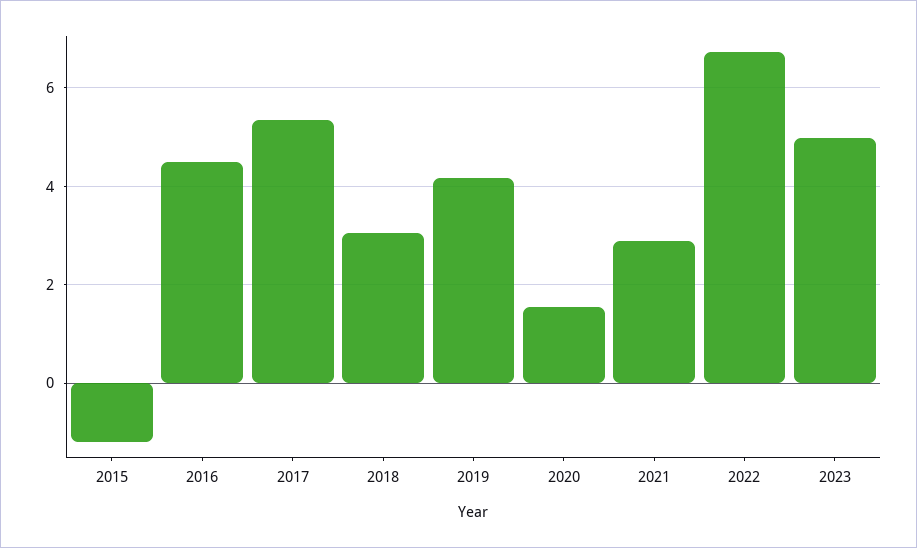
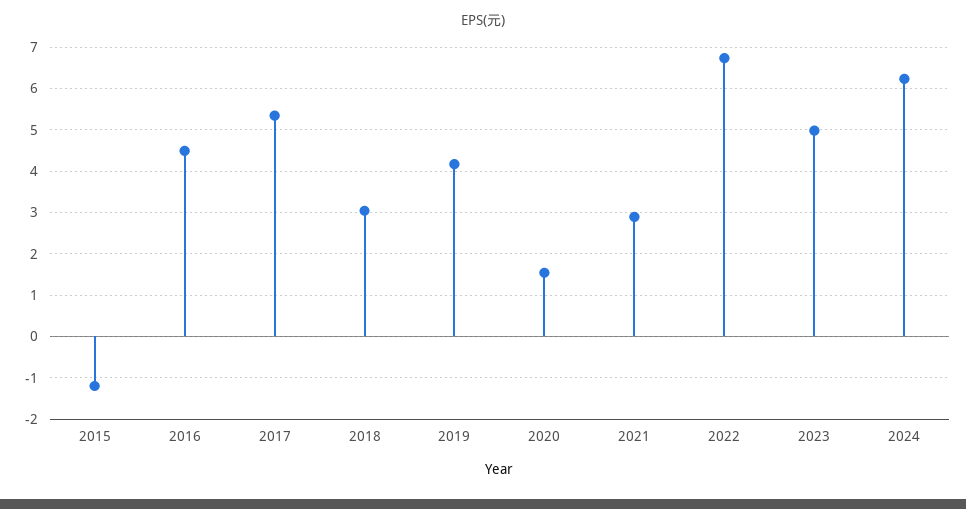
2024: none -> 6.2

